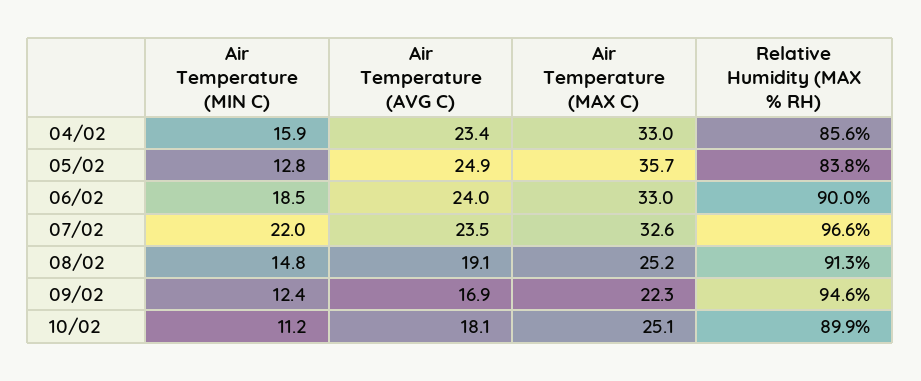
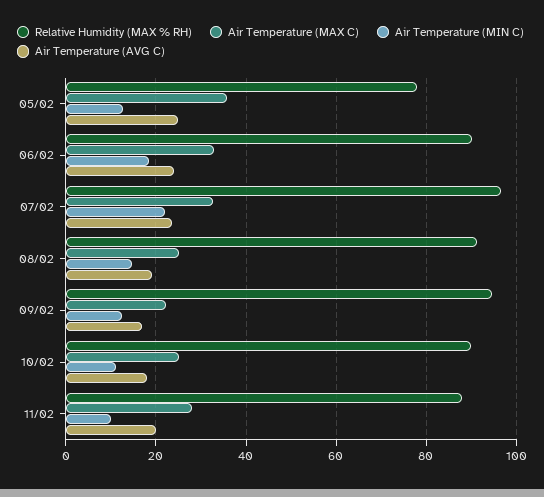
Air Temperature (MIN C), 04/02: 15.9 -> none
Air Temperature (AVG C), 04/02: 23.4 -> none
Air Temperature (MAX C), 04/02: 33 -> none
Relative Humidity (MAX % RH), 04/02: 85.6 -> none
Relative Humidity (MAX % RH), 05/02: 83.8 -> 78
Relative Humidity (MAX % RH), 11/02: none -> 88
Air Temperature (MAX C), 11/02: none -> 28
Air Temperature (MIN C), 11/02: none -> 10
Air Temperature (AVG C), 11/02: none -> 20

